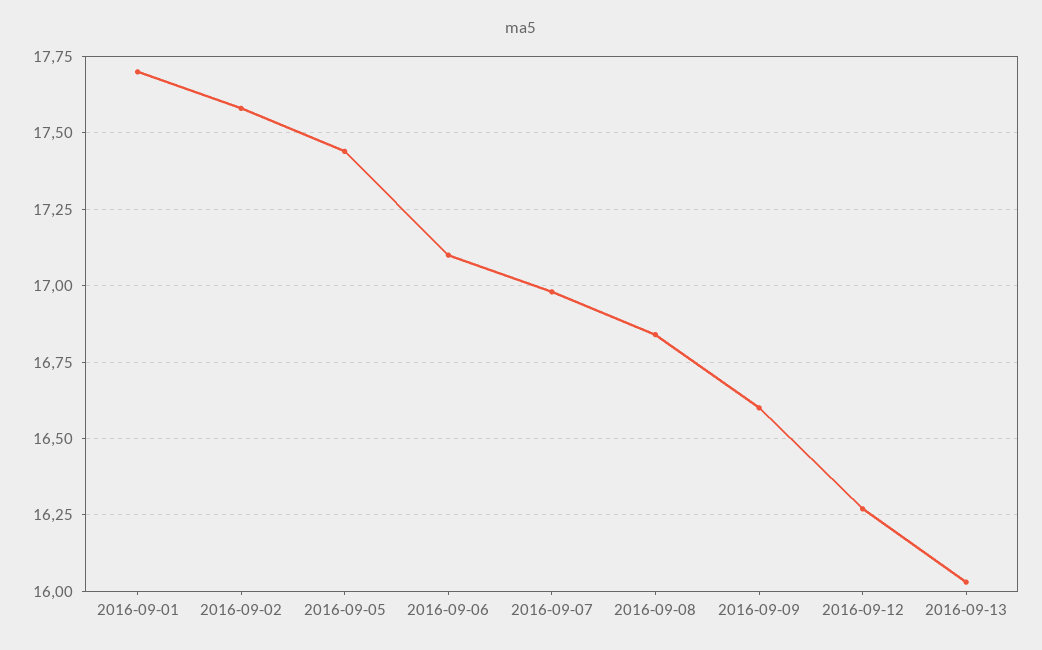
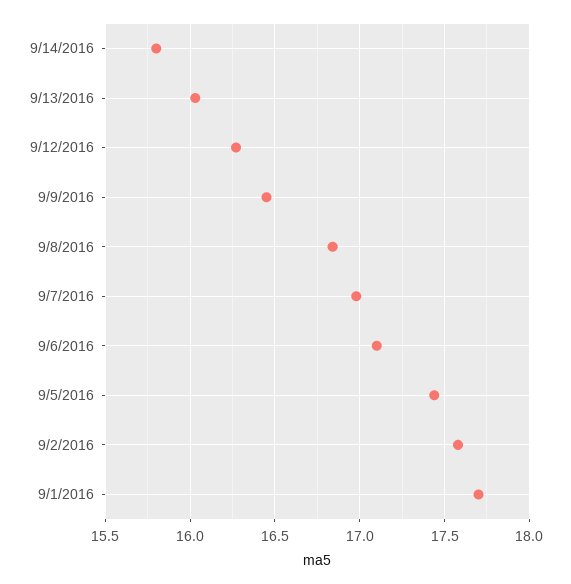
2016-09-09: 16.6 -> 16.45
9/14/2016: none -> 15.8

